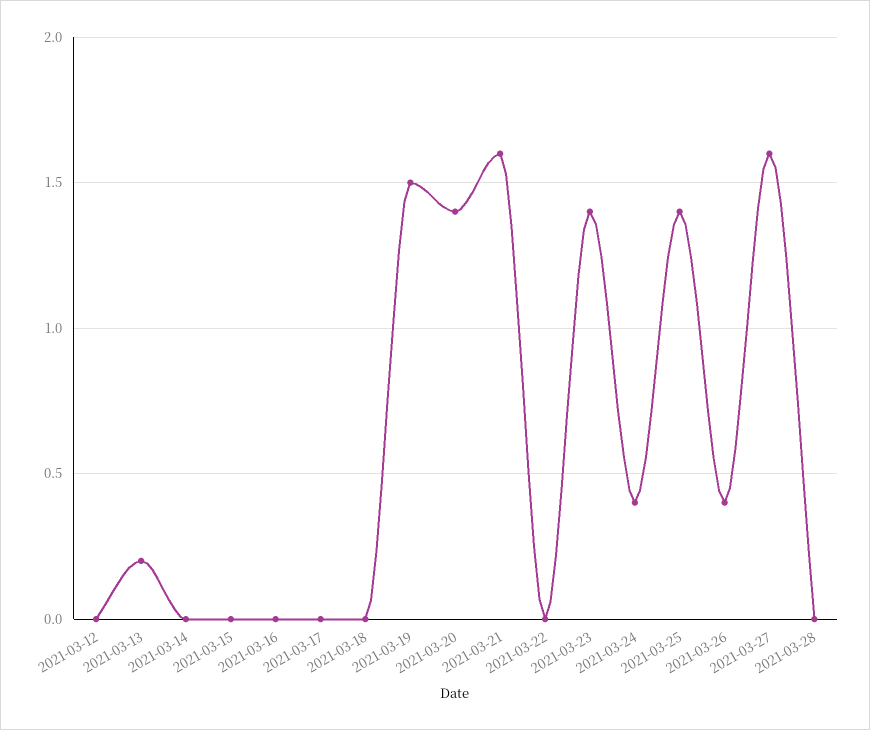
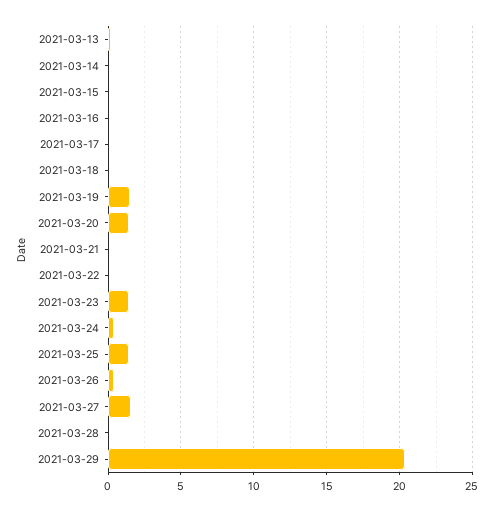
2021-03-12: 0 -> none
2021-03-21: 1.6 -> 0
2021-03-29: none -> 20.5

